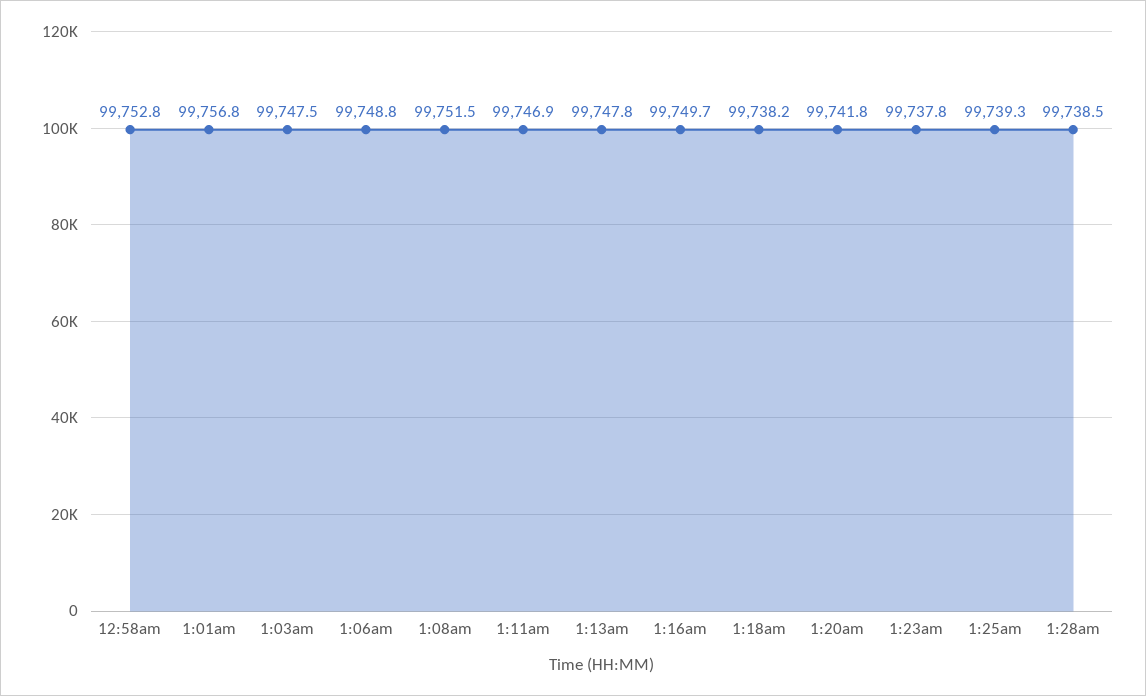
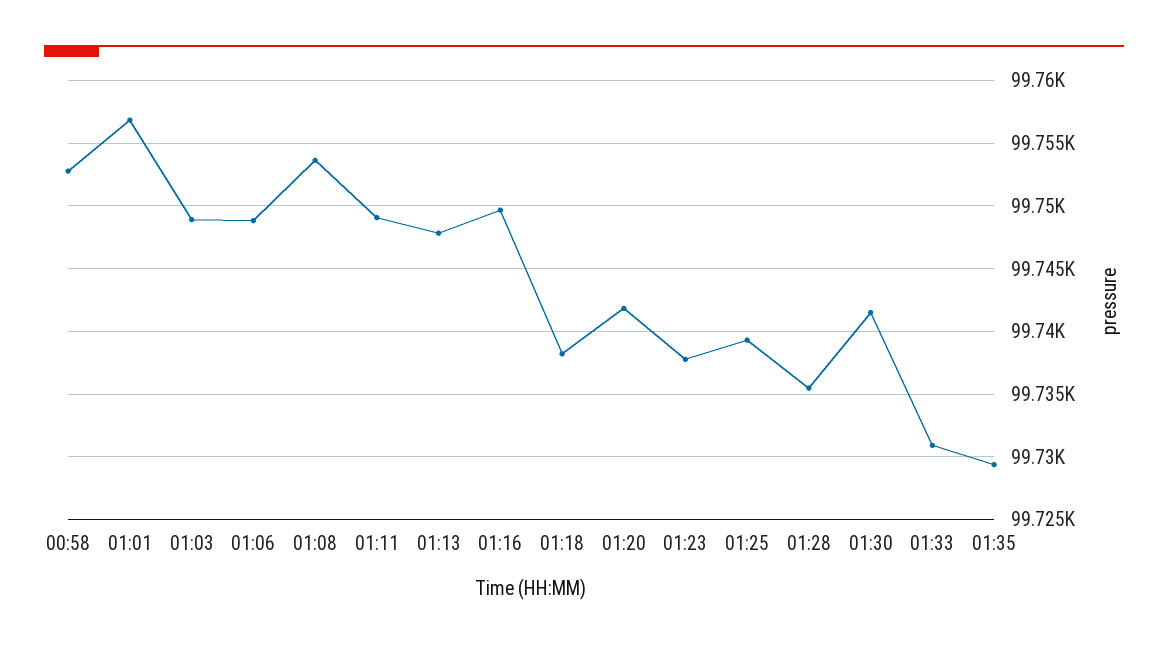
1:03am: 99747.5 -> 99749
1:08am: 99751.5 -> 99753.5
1:11am: 99746.9 -> 99749
1:28am: 99738.5 -> 99735.5
01:30: none -> 99741.5
01:33: none -> 99731
01:35: none -> 99729.5

